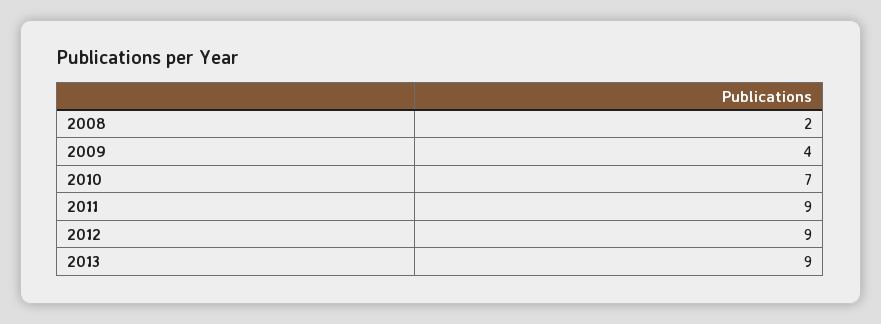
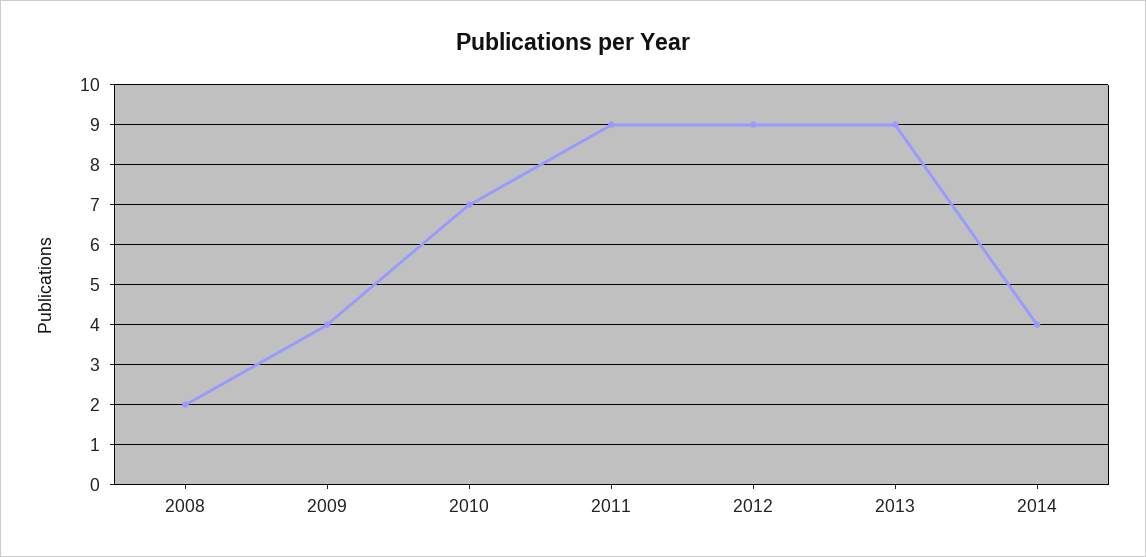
2014: none -> 4

